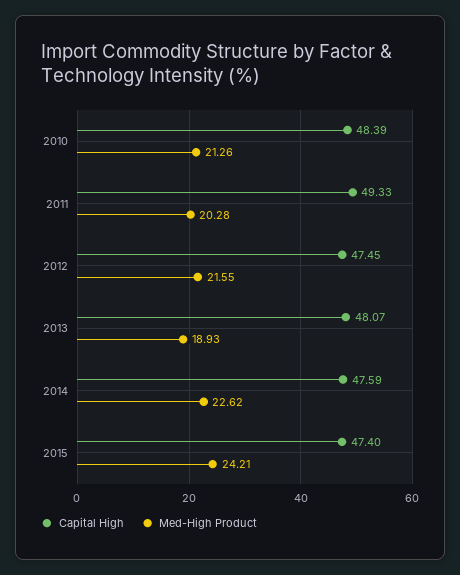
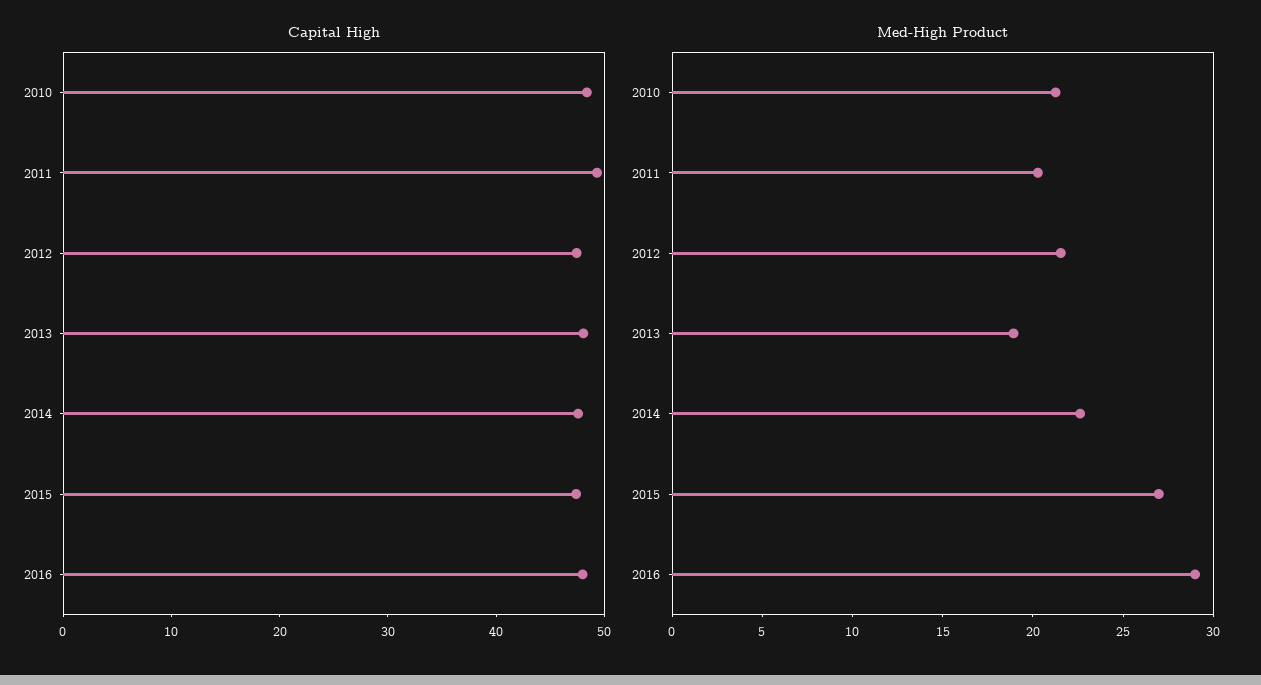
Med-High Product, 2015: 24.21 -> 27
Capital High, 2016: none -> 48
Med-High Product, 2016: none -> 29

